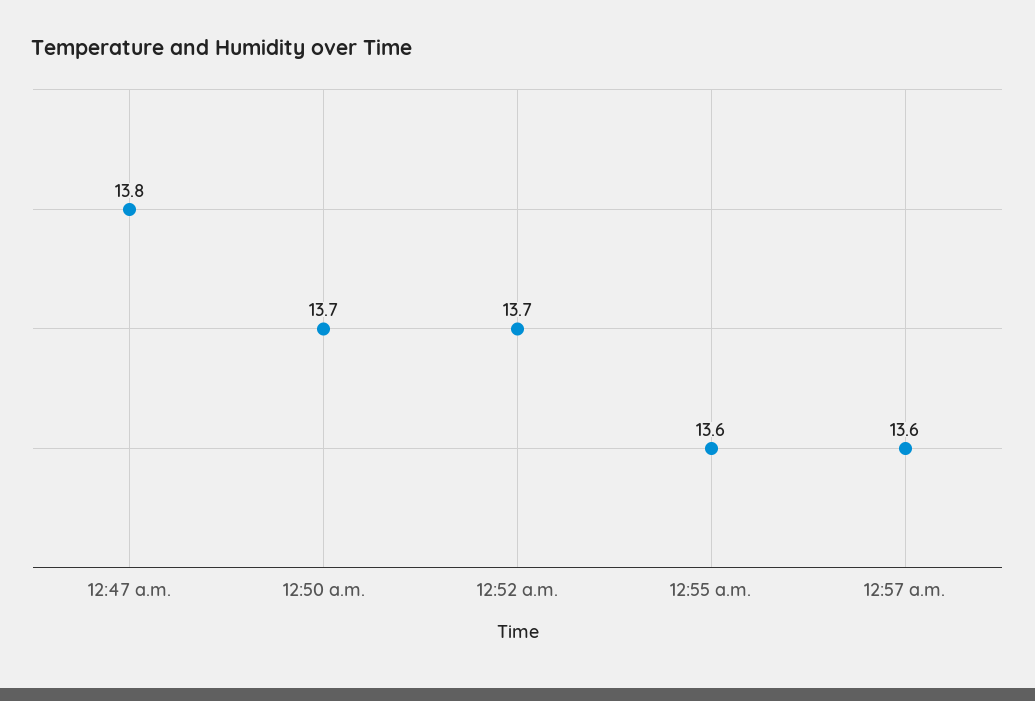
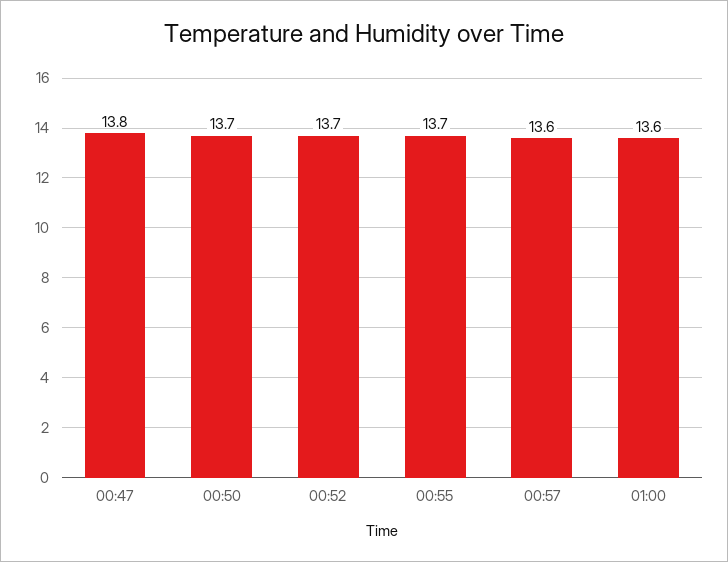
12:55 a.m.: 13.6 -> 13.7
01:00: none -> 13.6

